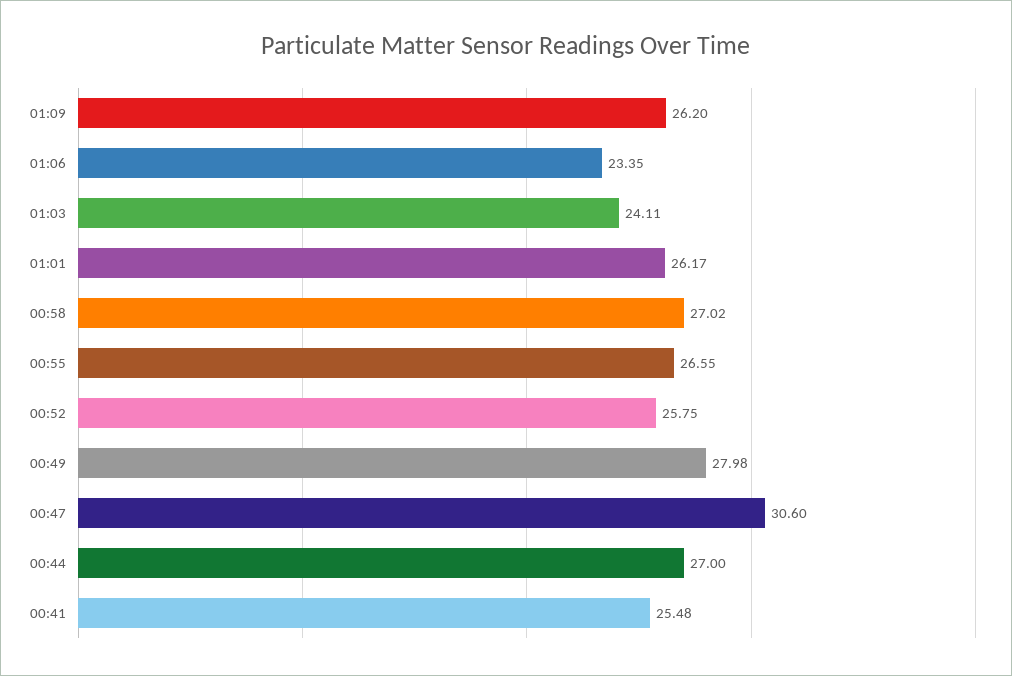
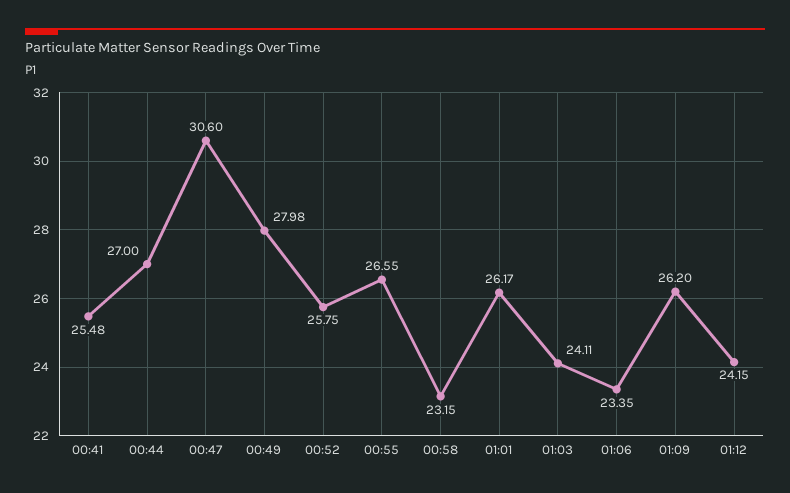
00:58: 27.02 -> 23.15
01:12: none -> 24.15

